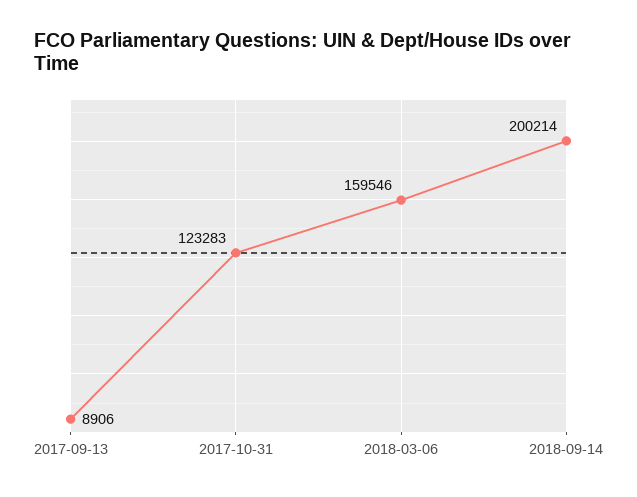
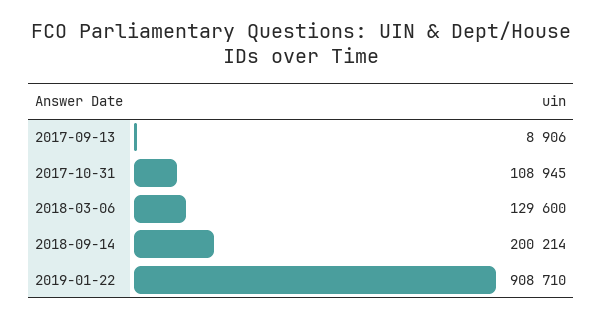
2017-10-31: 123283 -> 108945
2018-03-06: 159546 -> 129600
2019-01-22: none -> 908710

